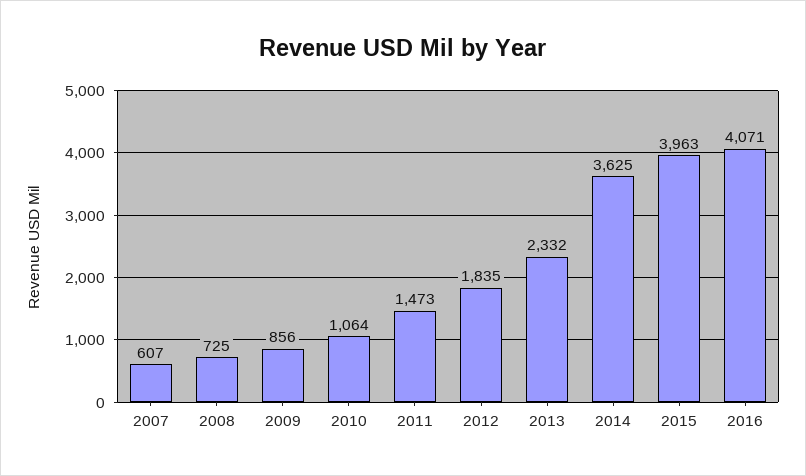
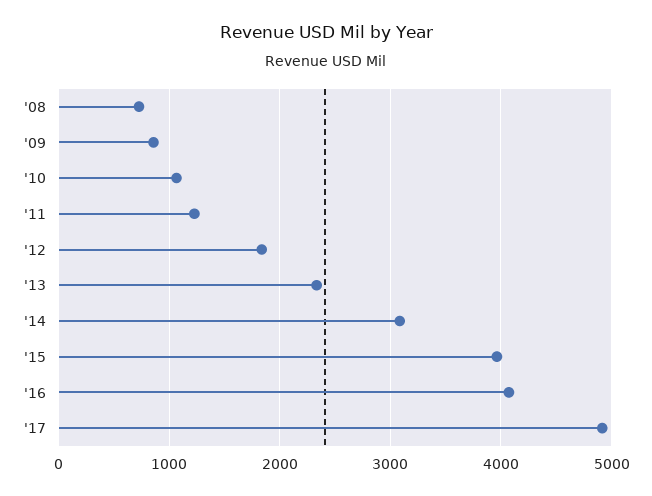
2007: 607 -> none
2011: 1473 -> 1200
2014: 3625 -> 3100
'17: none -> 4900

